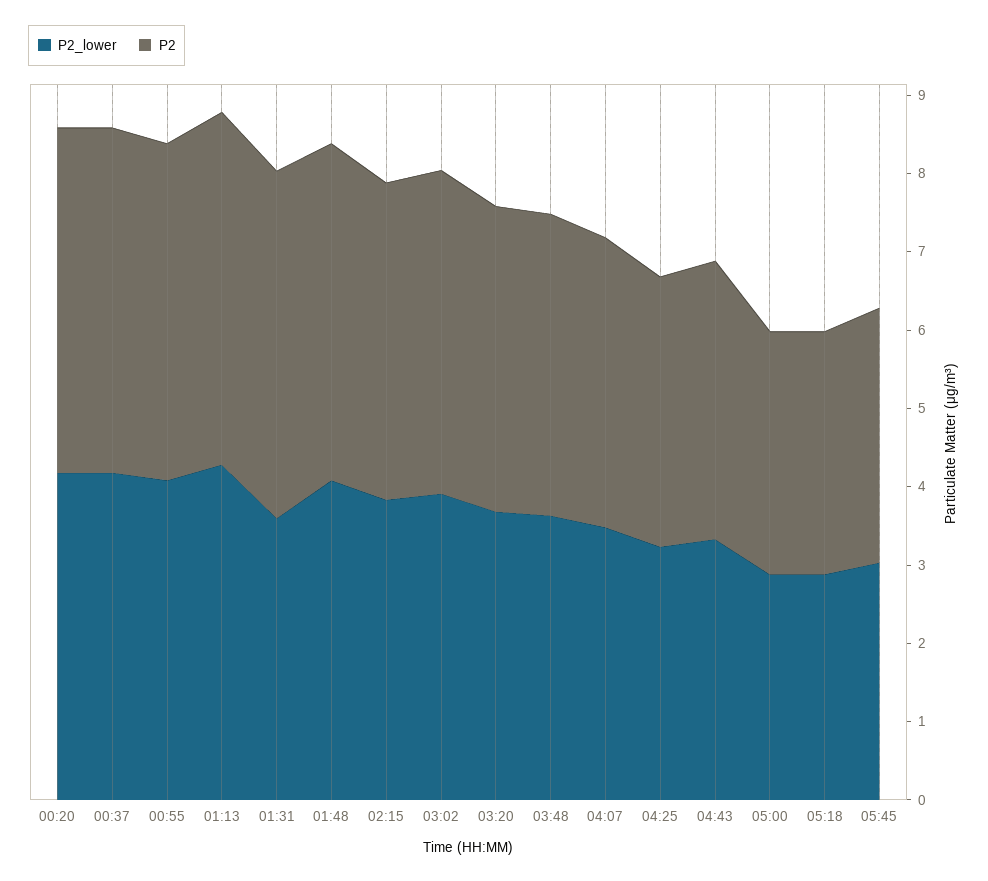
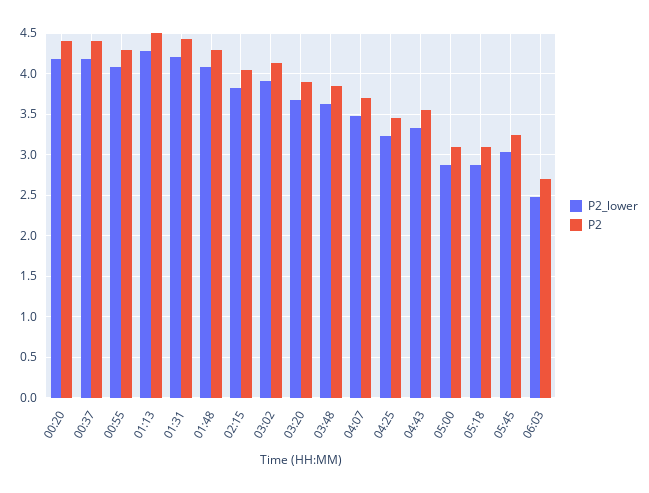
P2_lower, 01:31: 3.6 -> 4.2
P2_lower, 06:03: none -> 2.5
P2, 06:03: none -> 2.7

